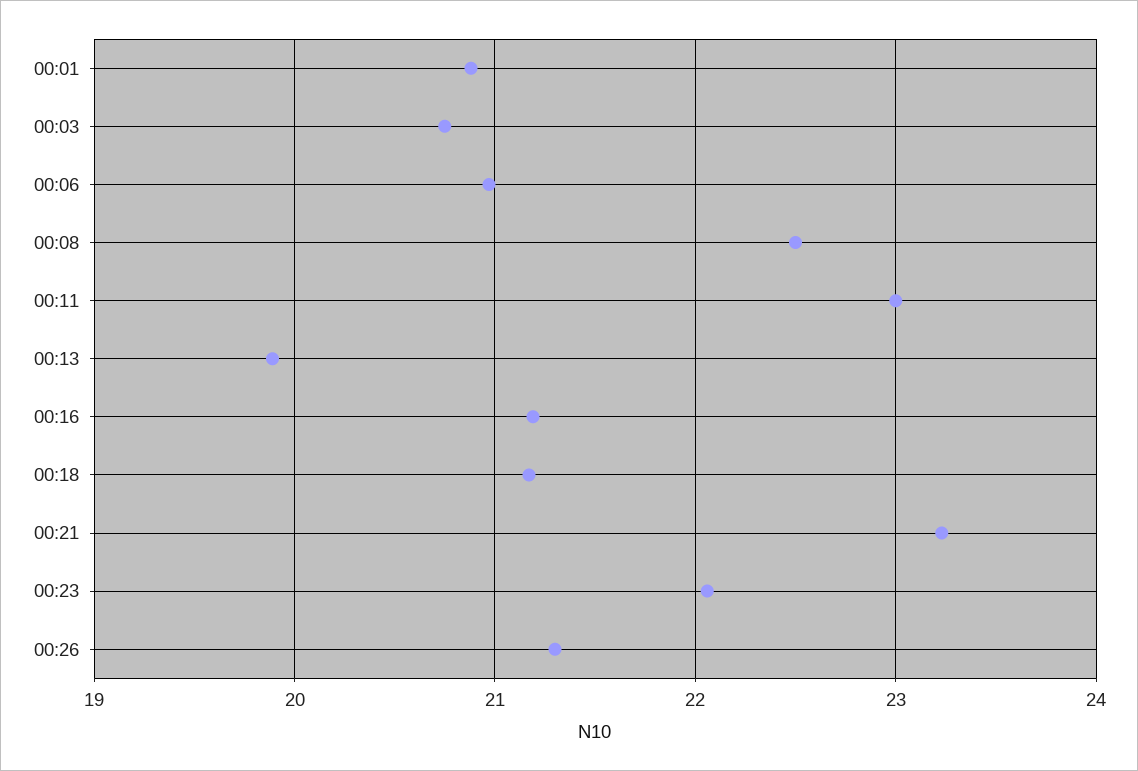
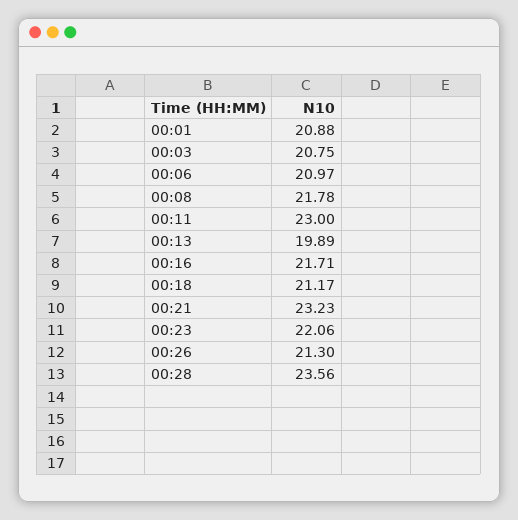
00:08: 22.5 -> 21.78
00:16: 21.2 -> 21.71
00:28: none -> 23.56

